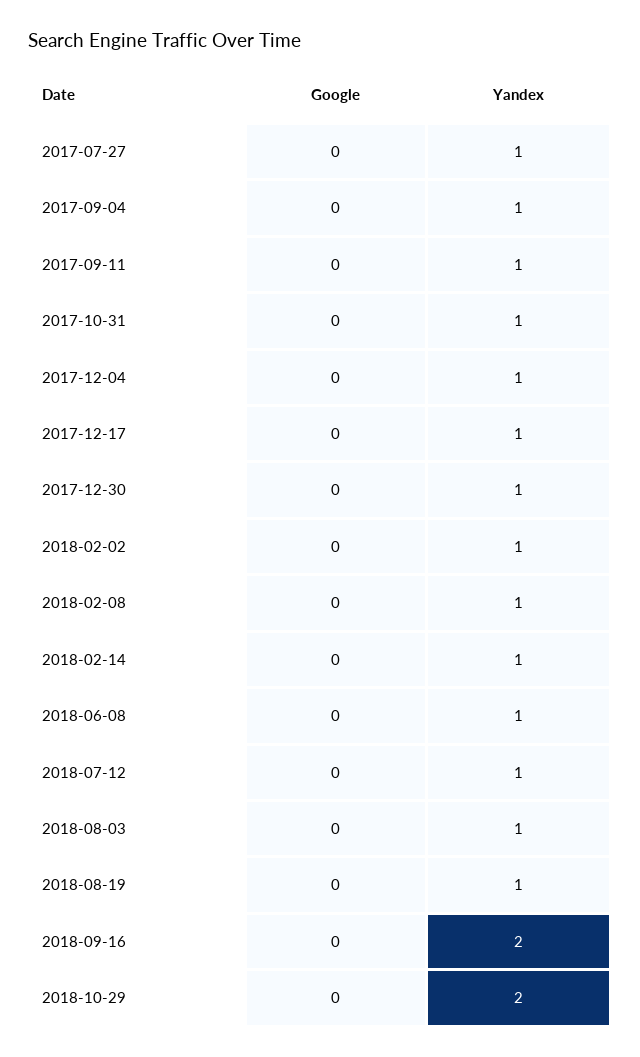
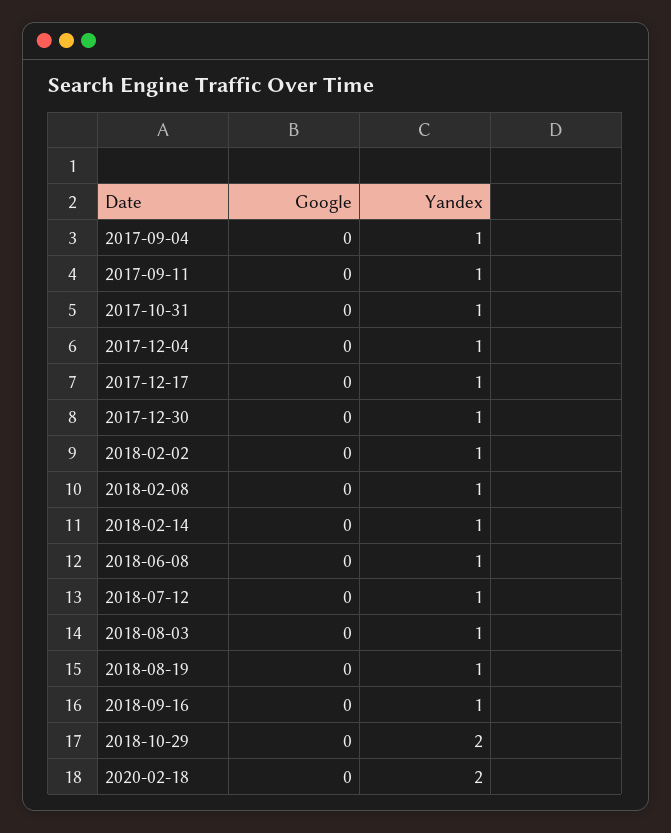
Google, 2017-07-27: 0 -> none
Yandex, 2017-07-27: 1 -> none
Yandex, 2018-09-16: 2 -> 1
Google, 2020-02-18: none -> 0
Yandex, 2020-02-18: none -> 2

